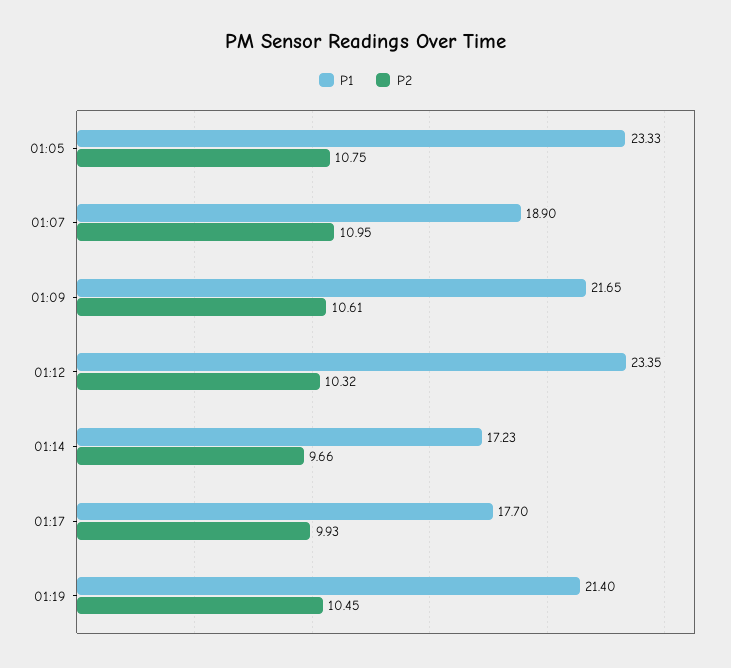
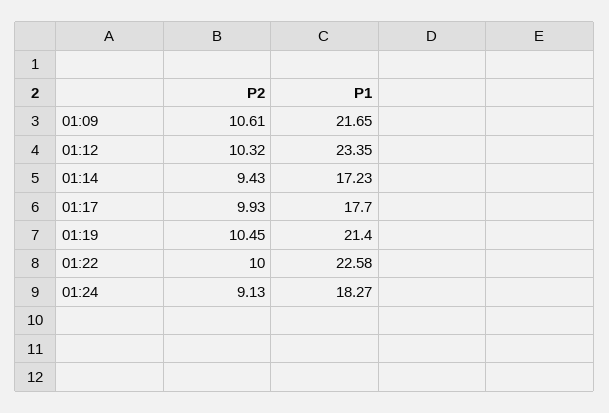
P1, 01:05: 23.33 -> none
P2, 01:05: 10.75 -> none
P1, 01:07: 18.9 -> none
P2, 01:07: 10.95 -> none
P2, 01:14: 9.66 -> 9.43
P2, 01:22: none -> 10
P1, 01:22: none -> 22.58
P2, 01:24: none -> 9.13
P1, 01:24: none -> 18.27

